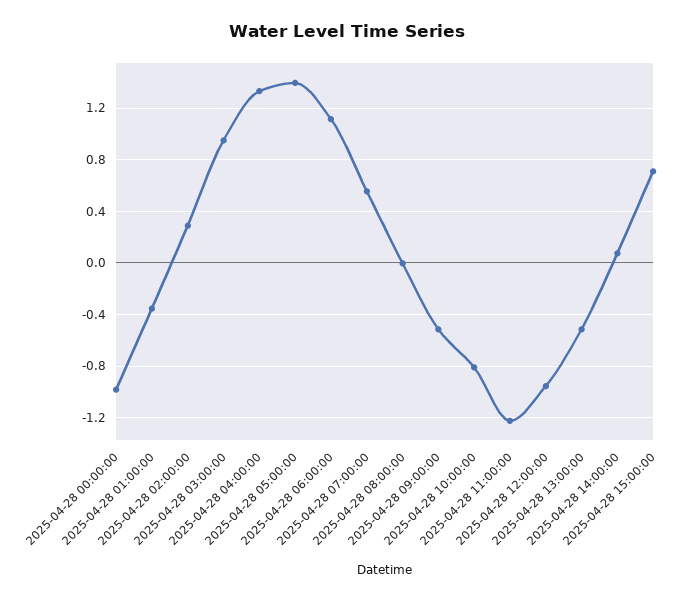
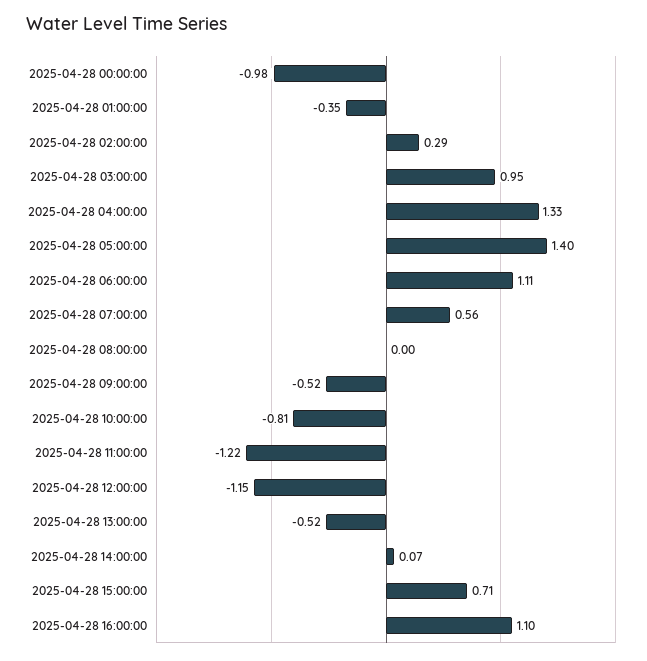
2025-04-28 12:00:00: -0.95 -> -1.15
2025-04-28 16:00:00: none -> 1.1

